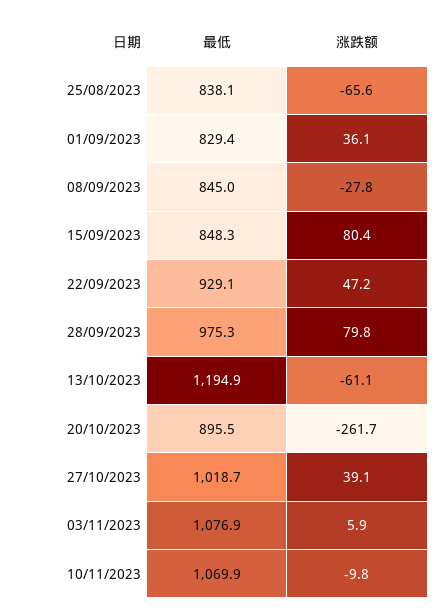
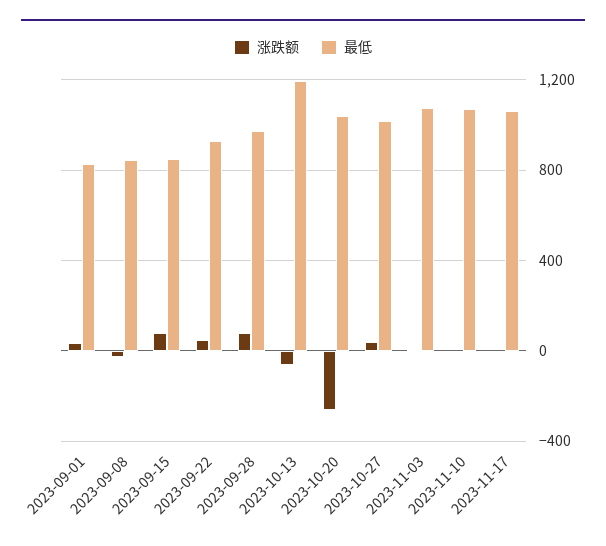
最低, 25/08/2023: 838.1 -> none
涨跌额, 25/08/2023: -65.6 -> none
最低, 20/10/2023: 895.5 -> 1050
涨跌额, 2023-11-17: none -> 0
最低, 2023-11-17: none -> 1050

